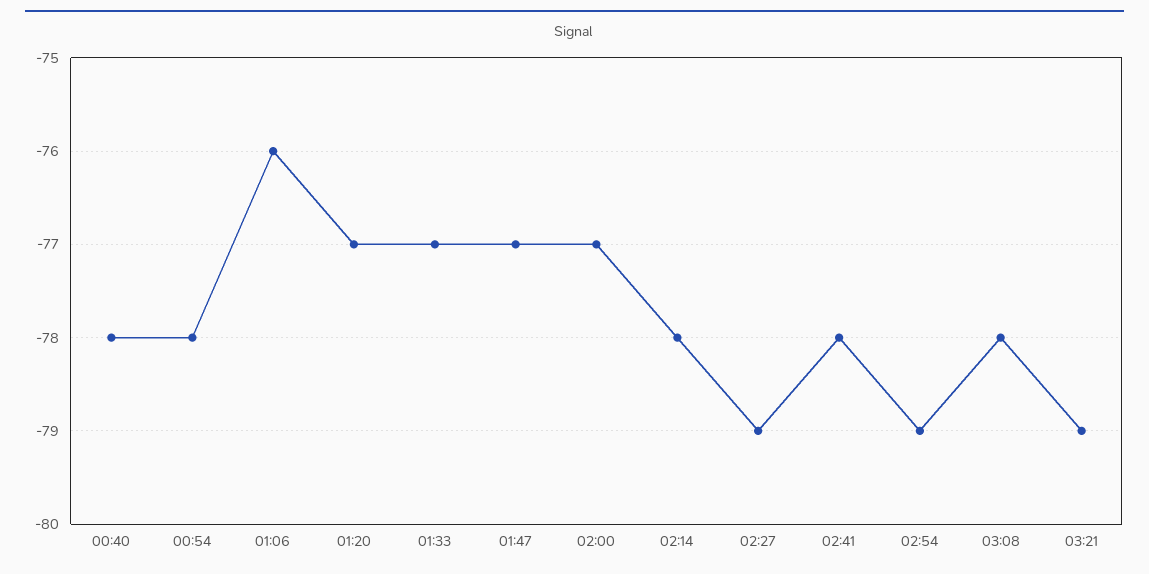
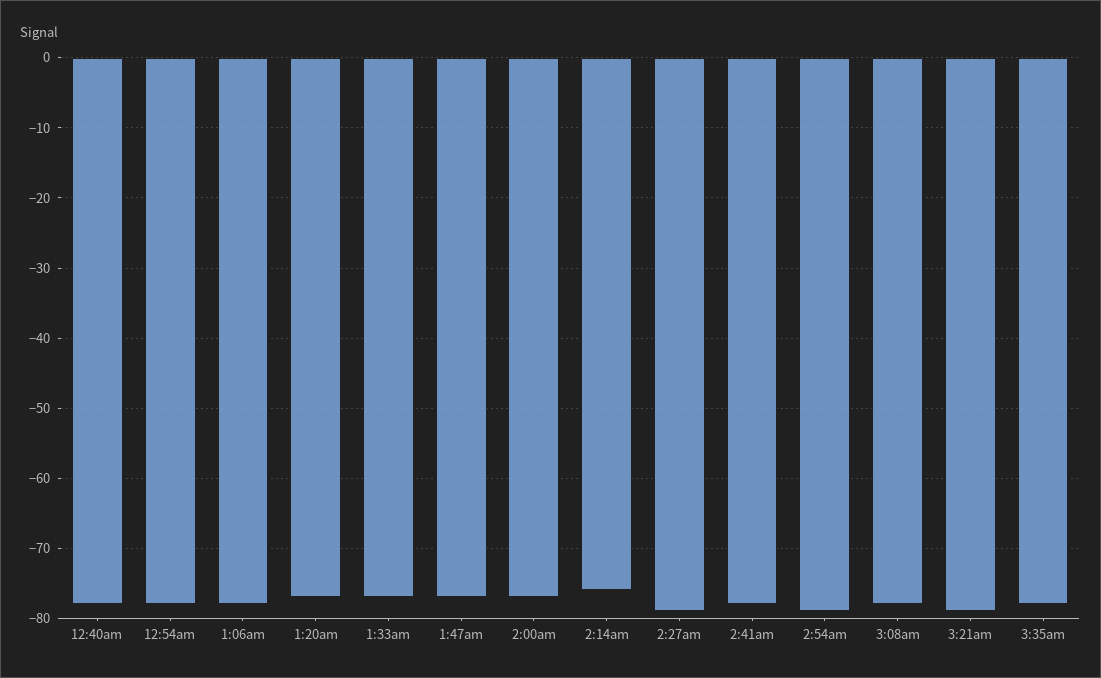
01:06: -76 -> -78
02:14: -78 -> -76
3:35am: none -> -78

